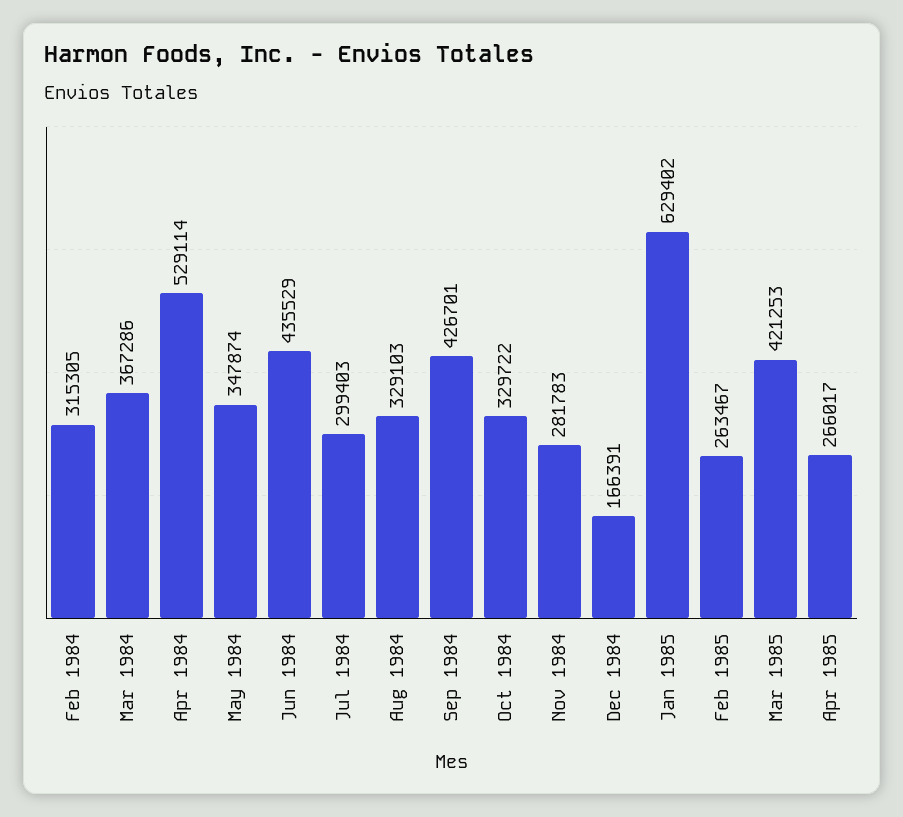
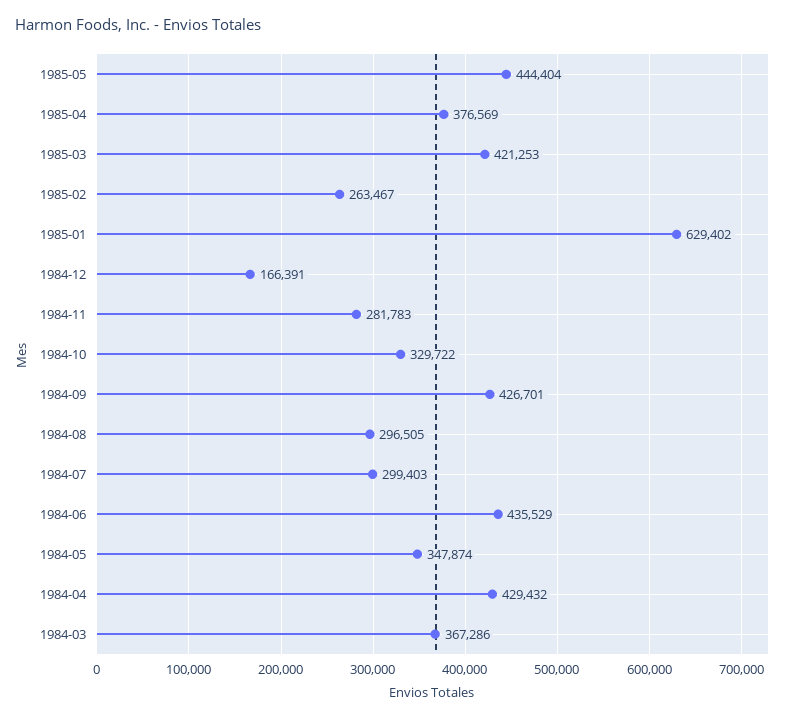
Feb 1984: 315305 -> none
Apr 1984: 529114 -> 429432
Aug 1984: 329103 -> 296505
Apr 1985: 266017 -> 376569
1985-05: none -> 444404

